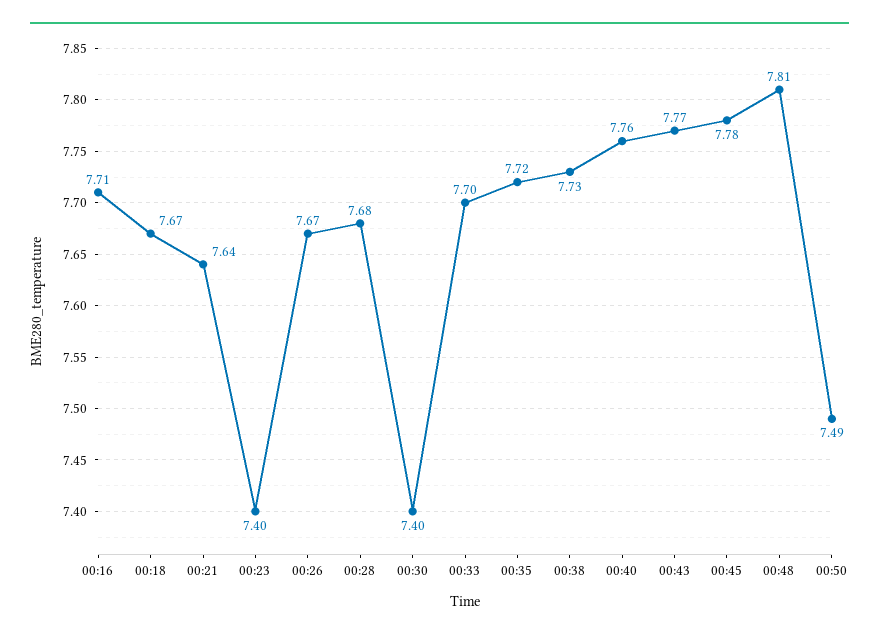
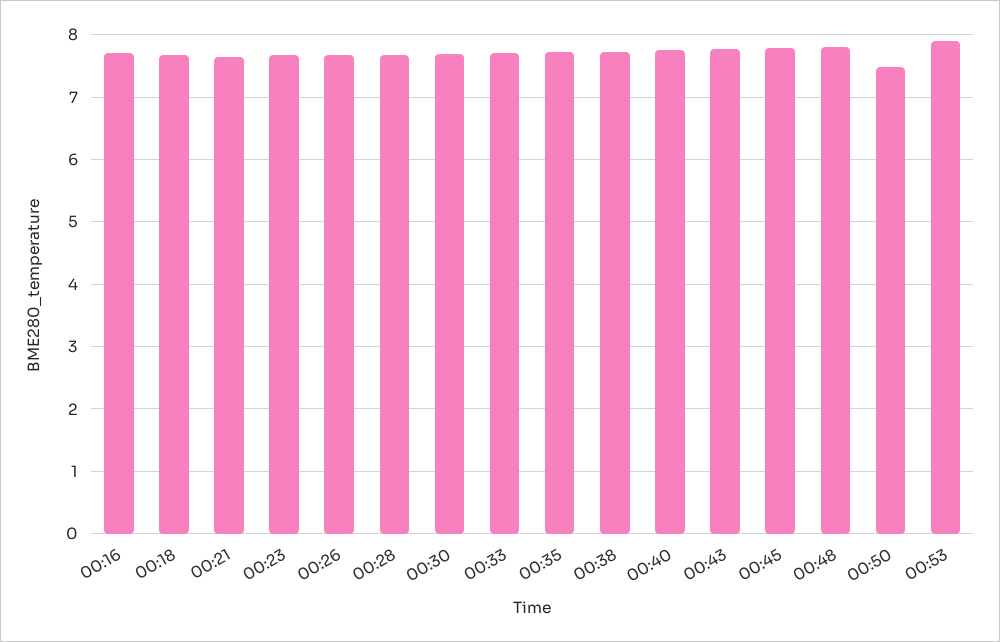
00:23: 7.4 -> 7.7
00:30: 7.4 -> 7.7
00:53: none -> 7.9

